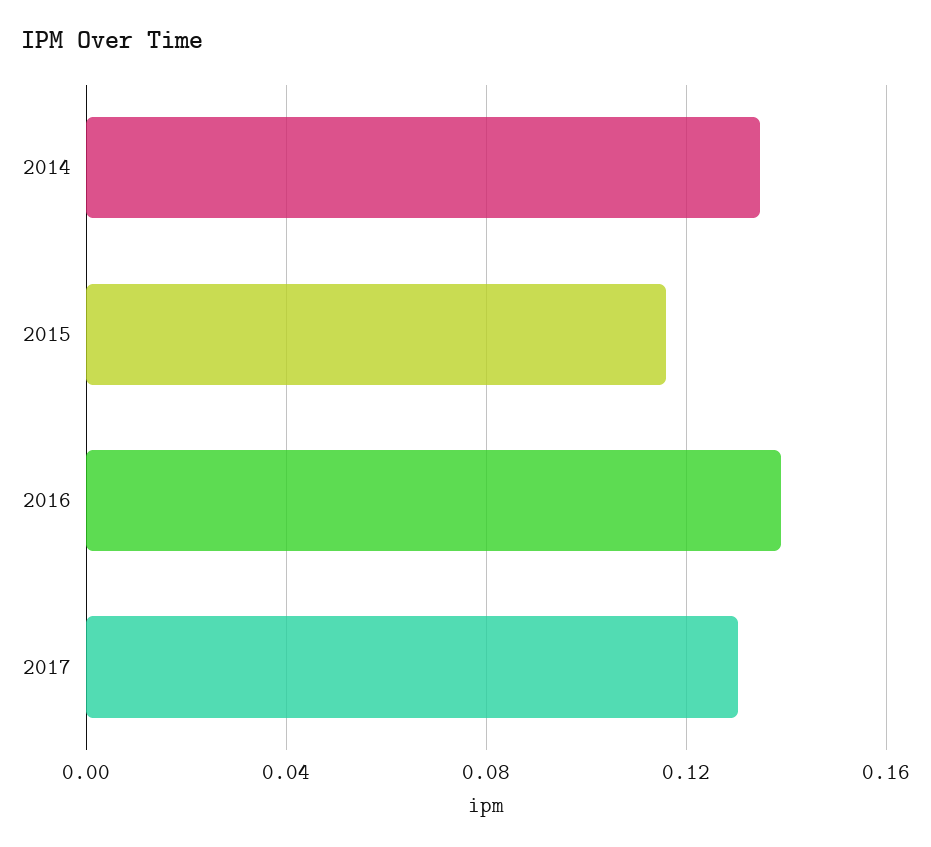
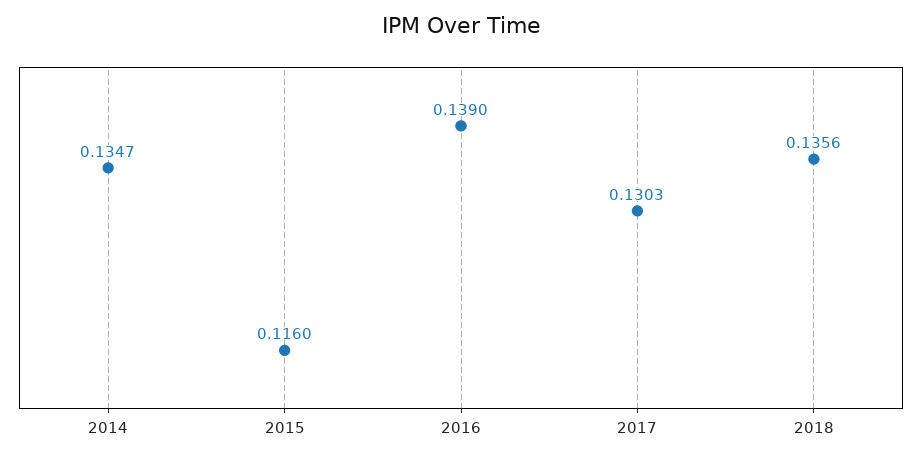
2018: none -> 0.1356

